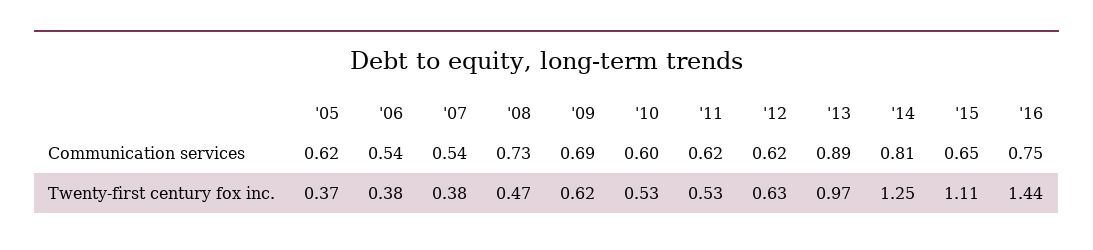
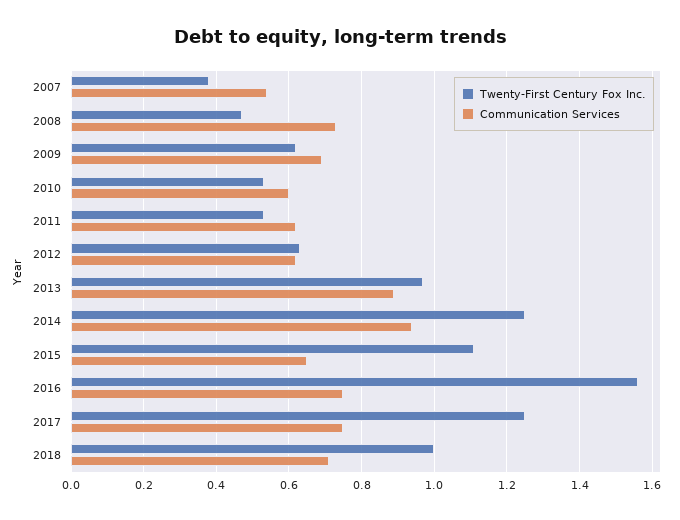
Communication services, '05: 0.62 -> none
Communication services, '06: 0.54 -> none
Communication services, '14: 0.81 -> 0.95
Twenty-first century fox inc., '05: 0.37 -> none
Twenty-first century fox inc., '06: 0.38 -> none
Twenty-first century fox inc., '16: 1.44 -> 1.55
Twenty-first century fox inc., 2017: none -> 1.25
Communication services, 2017: none -> 0.75
Twenty-first century fox inc., 2018: none -> 1
Communication services, 2018: none -> 0.7

